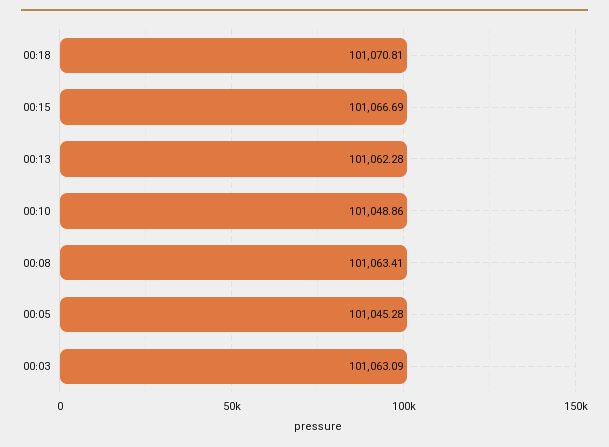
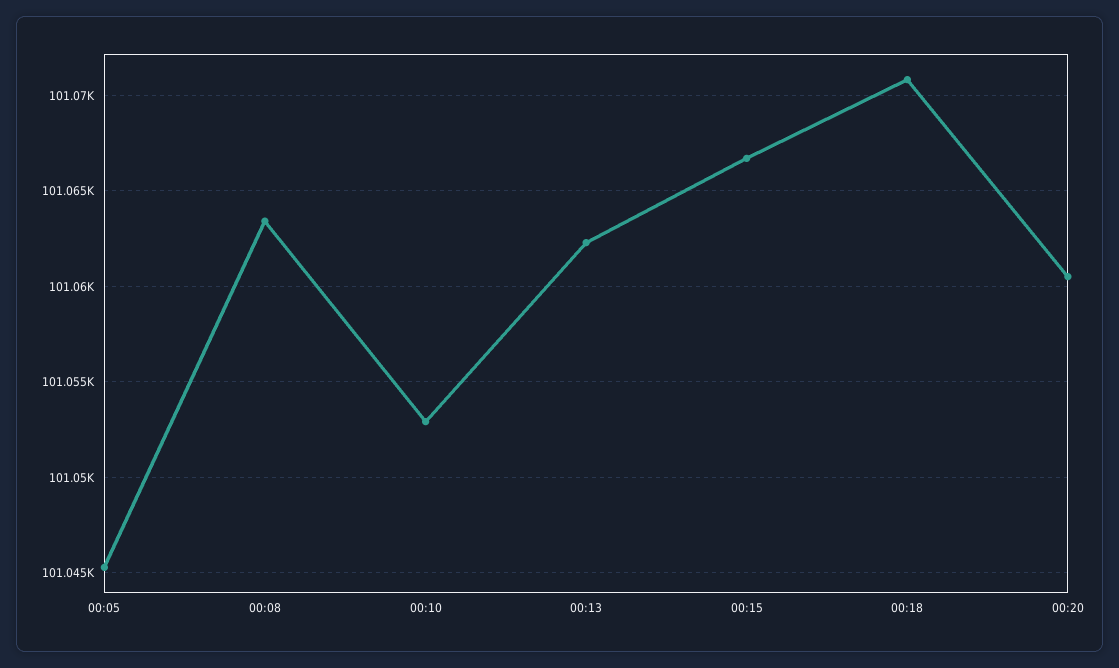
00:10: 101048.86 -> 101053
00:03: 101063.09 -> none
00:20: none -> 101060.5

